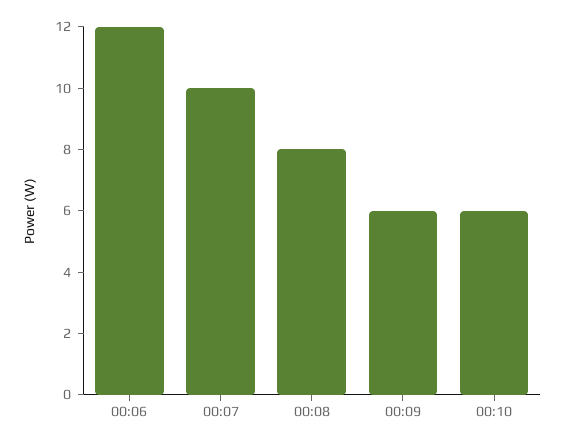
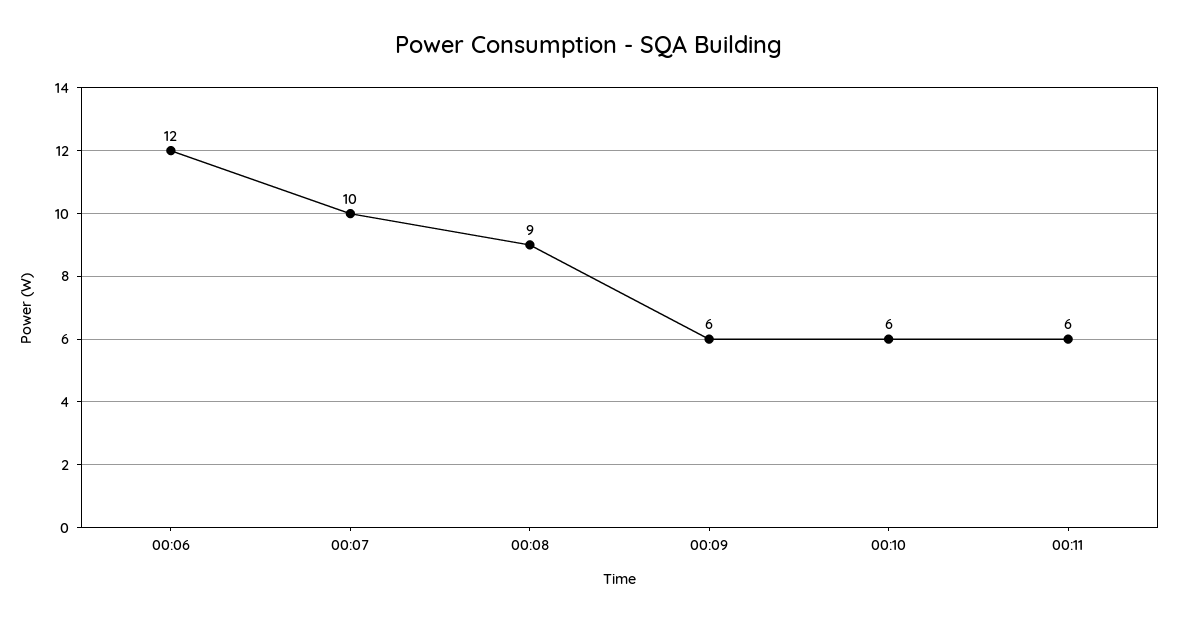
00:08: 8 -> 9
00:11: none -> 6

